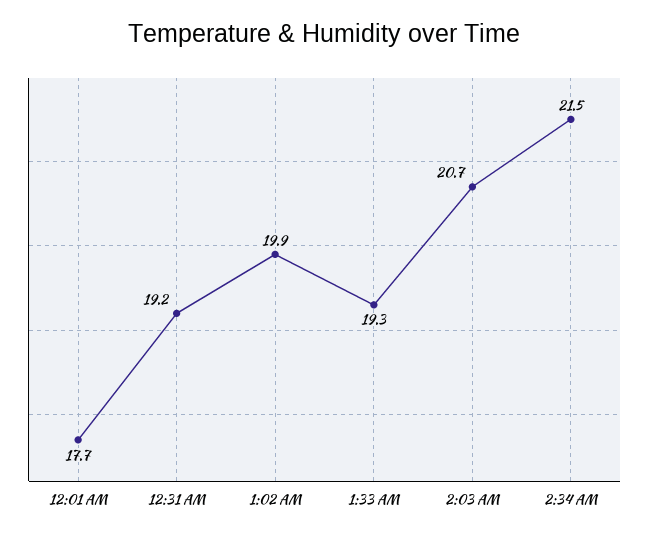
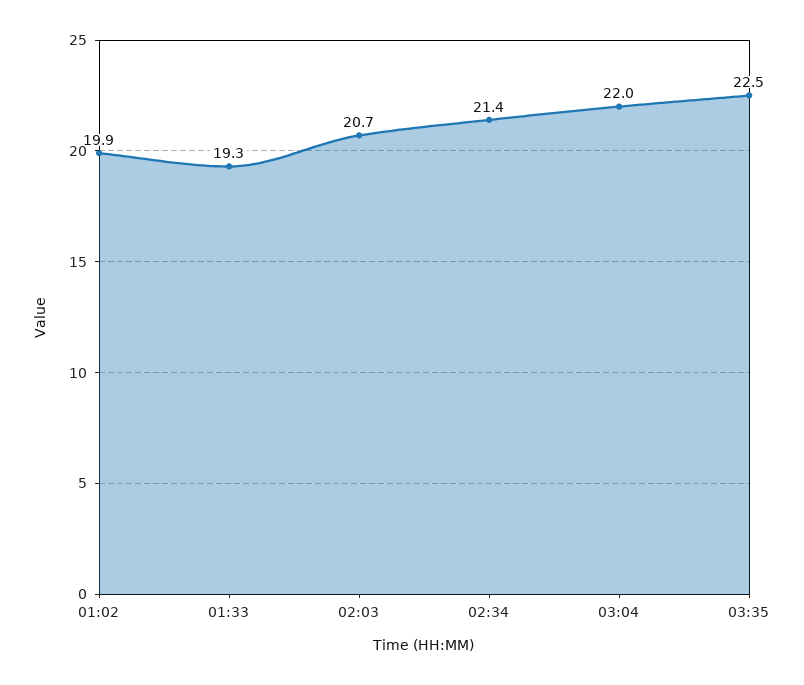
12:01 AM: 17.7 -> none
12:31 AM: 19.2 -> none
2:34 AM: 21.5 -> 21.4
03:04: none -> 22
03:35: none -> 22.5

